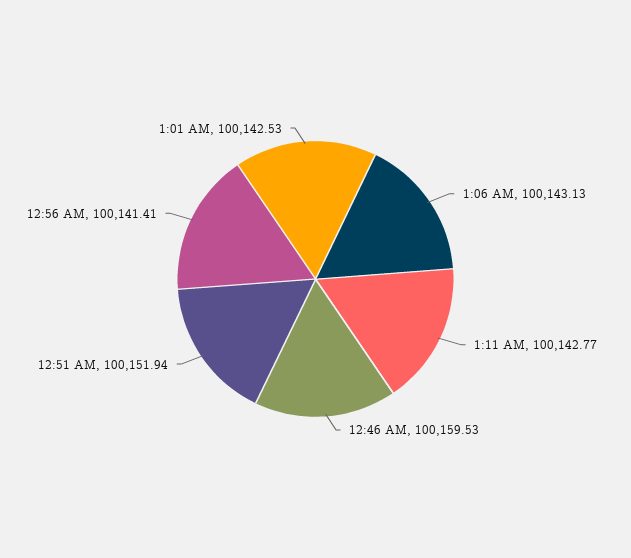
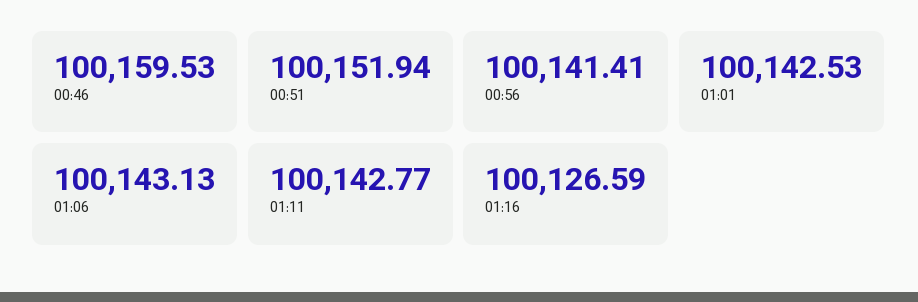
01:16: none -> 100126.59

